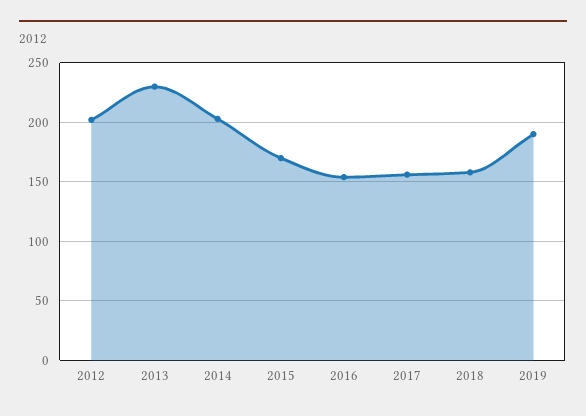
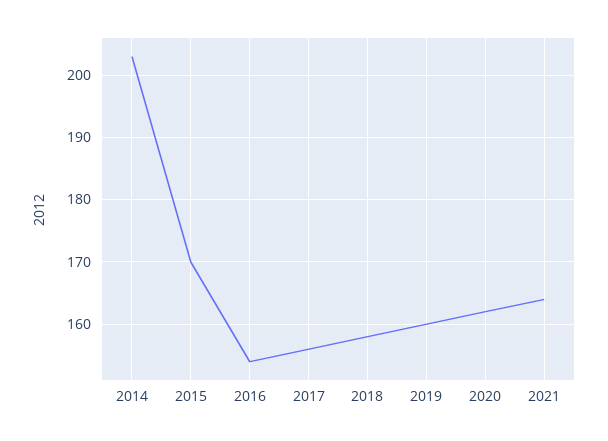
2012: 200 -> none
2013: 230 -> none
2019: 190 -> 160
2020: none -> 162
2021: none -> 164

